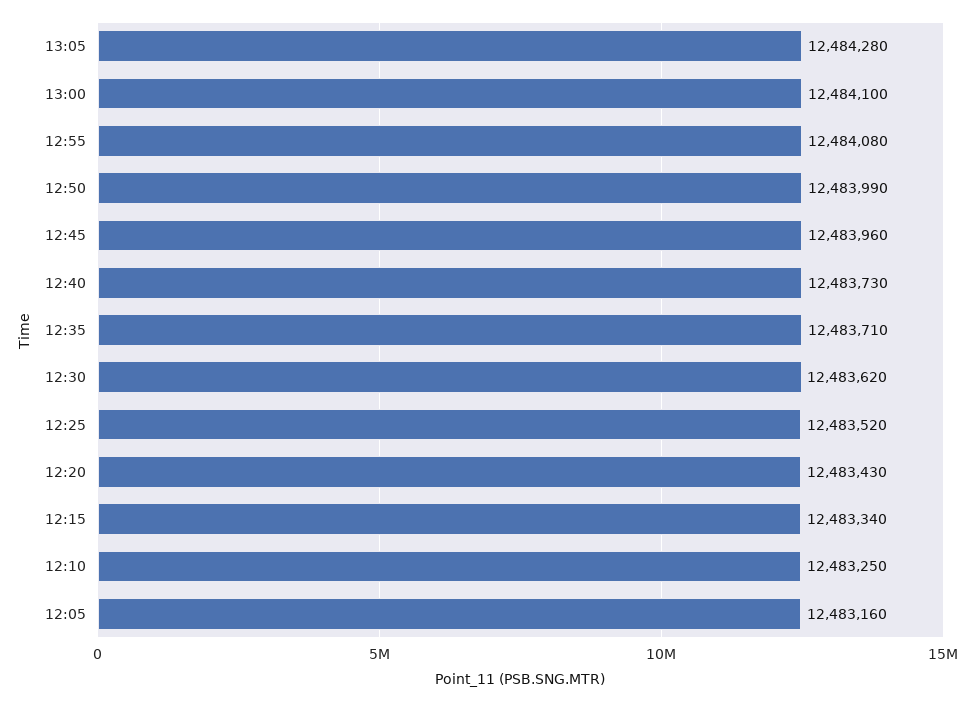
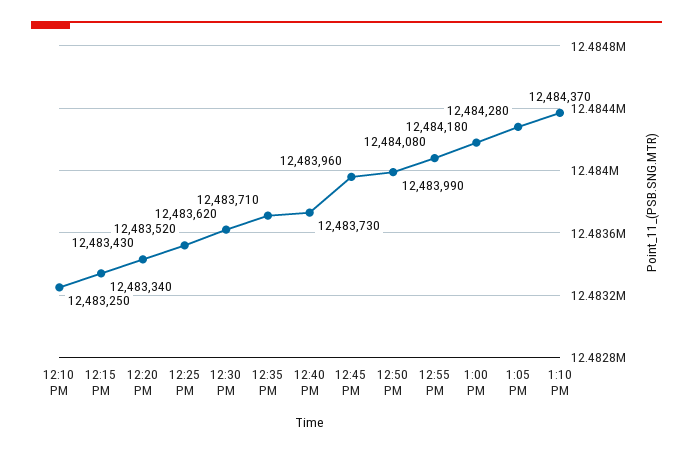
13:00: 12484100 -> 12484180
12:05: 12483160 -> none
1:10 PM: none -> 12484370

